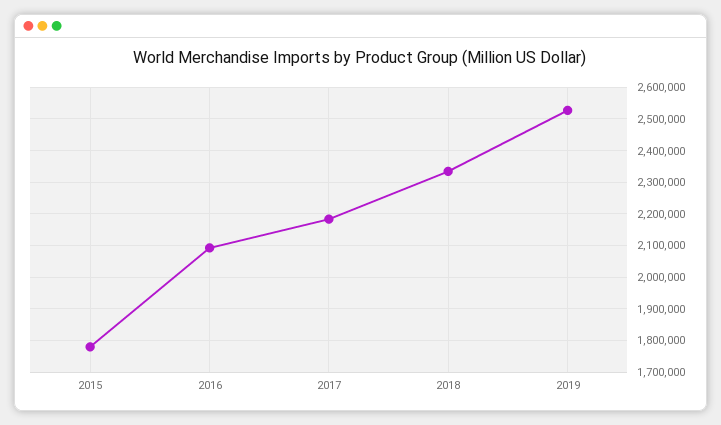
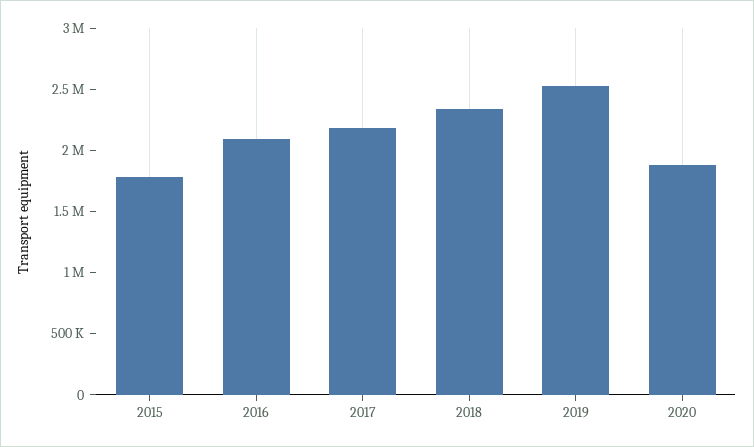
2020: none -> 1900000

